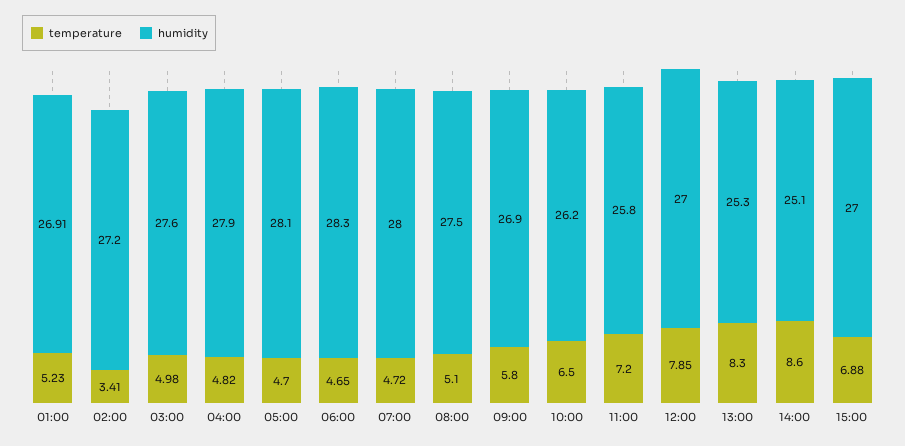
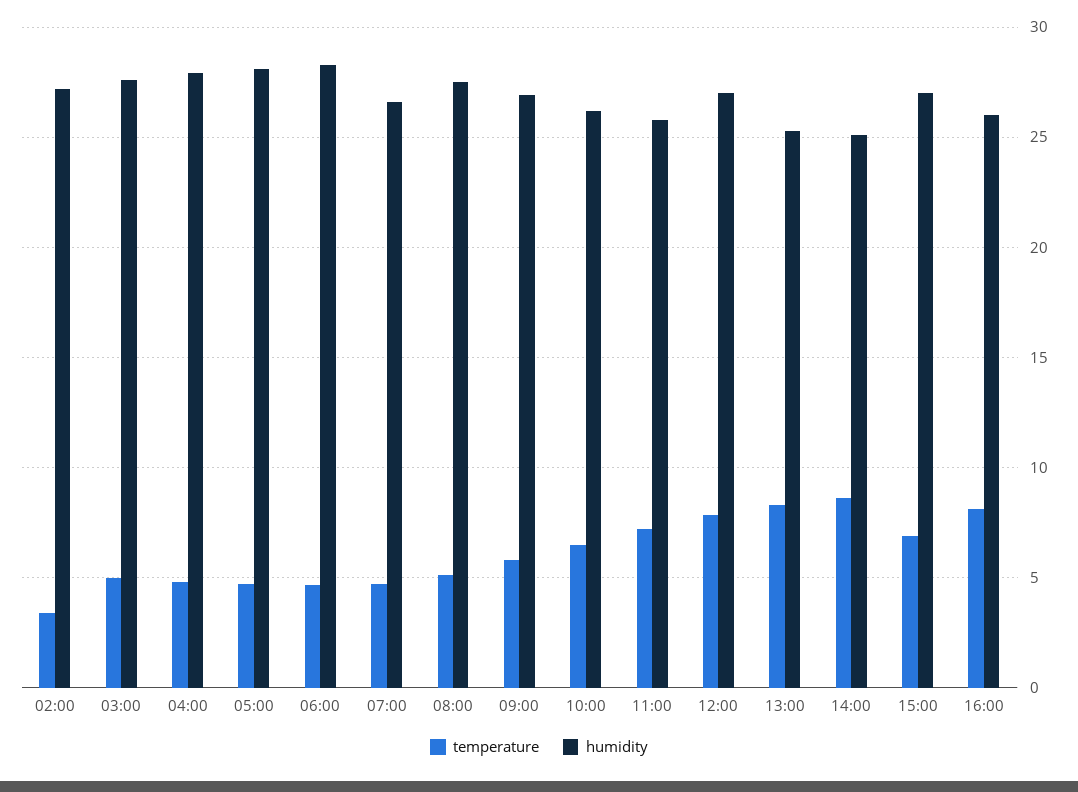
temperature, 01:00: 5.23 -> none
humidity, 01:00: 26.91 -> none
humidity, 07:00: 28 -> 26.5
temperature, 16:00: none -> 8
humidity, 16:00: none -> 26

